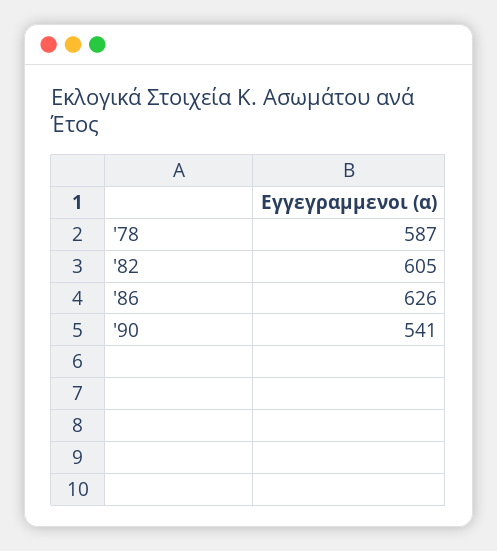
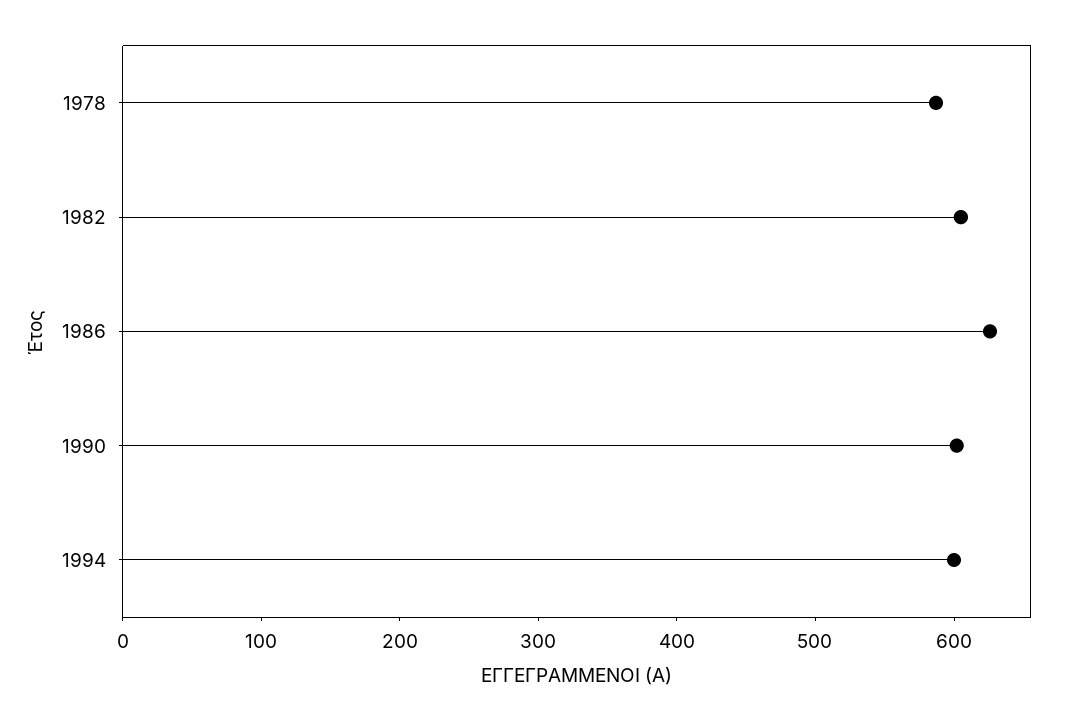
'90: 541 -> 600
1994: none -> 600

